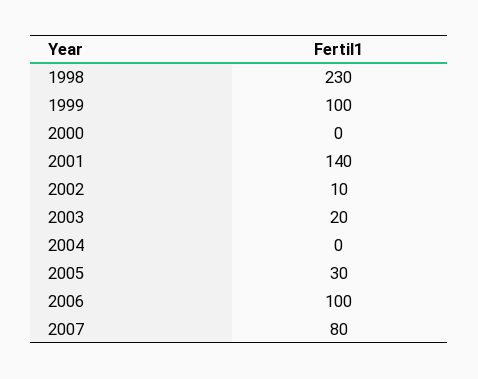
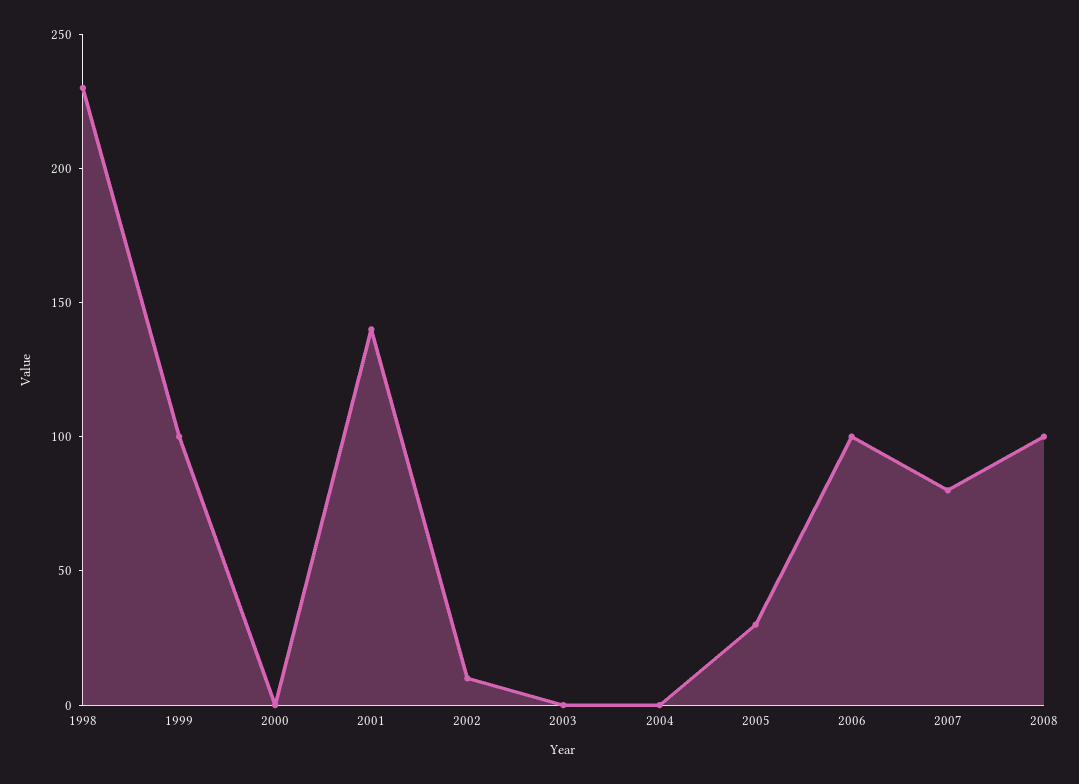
2003: 20 -> 0
2008: none -> 100

